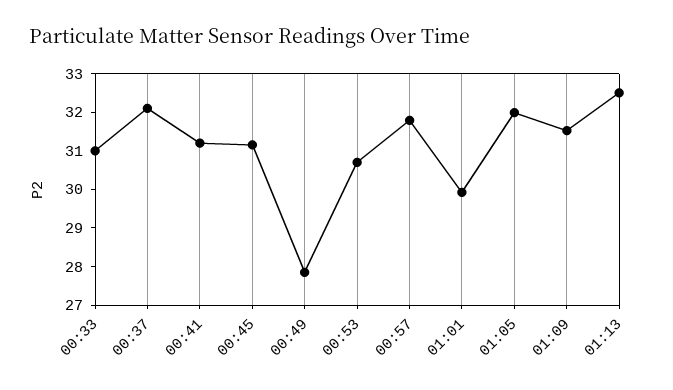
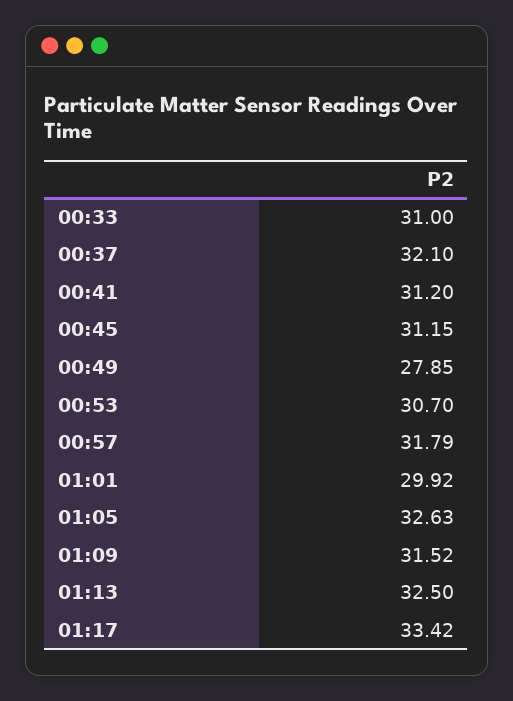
01:05: 32 -> 32.63
01:17: none -> 33.42

